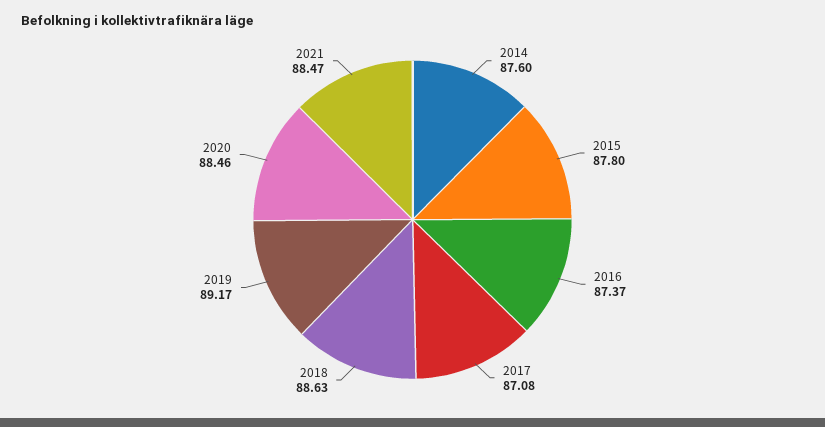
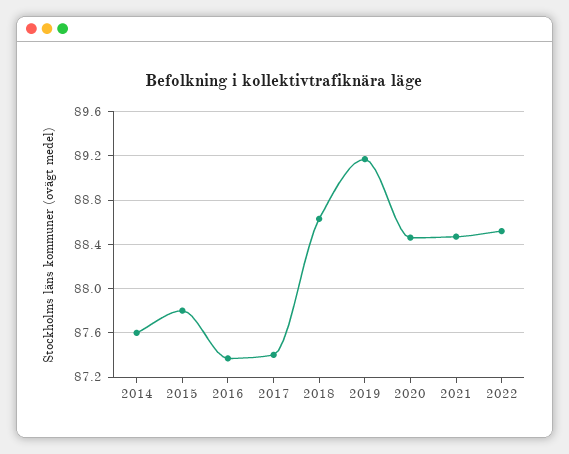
2017: 87.08 -> 87.4
2022: none -> 88.5

